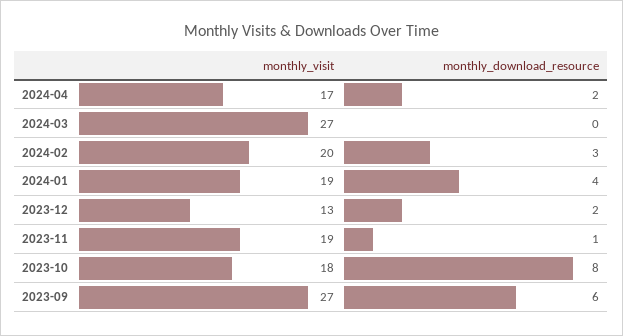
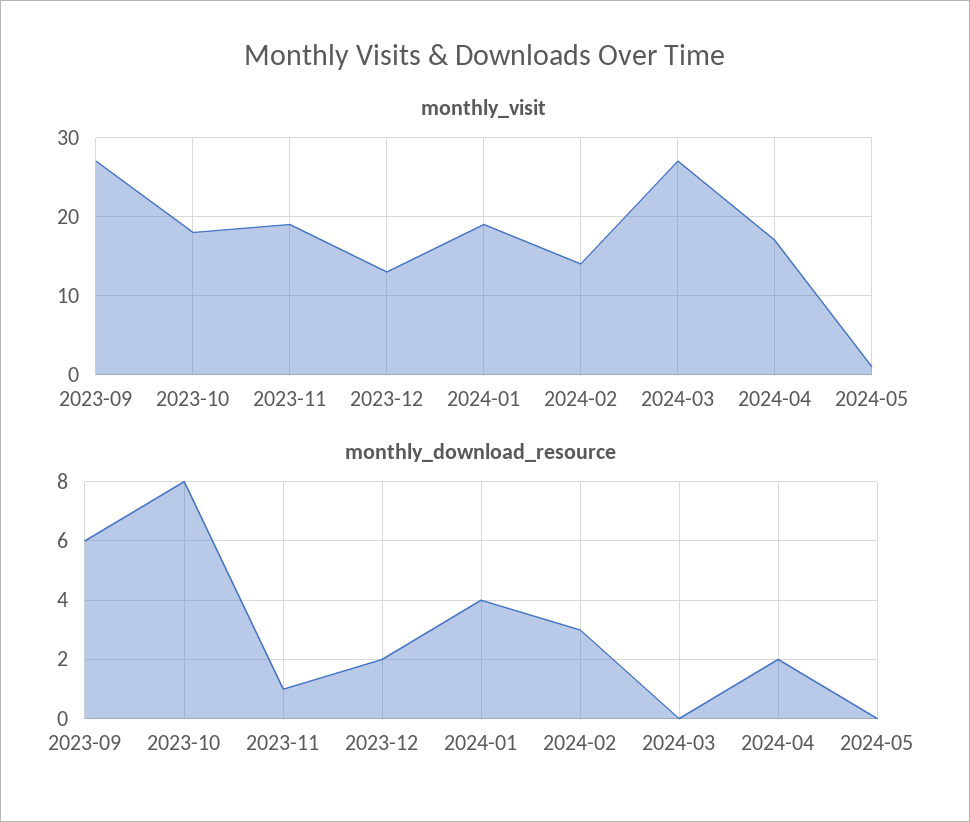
monthly_visit, 2024-02: 20 -> 14
monthly_visit, 2024-05: none -> 1
monthly_download_resource, 2024-05: none -> 0

